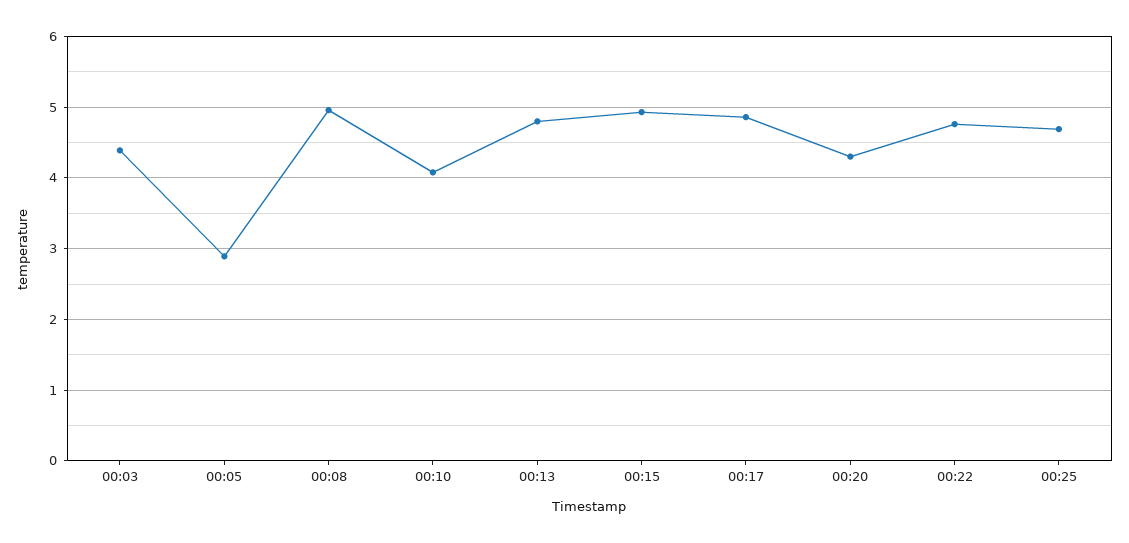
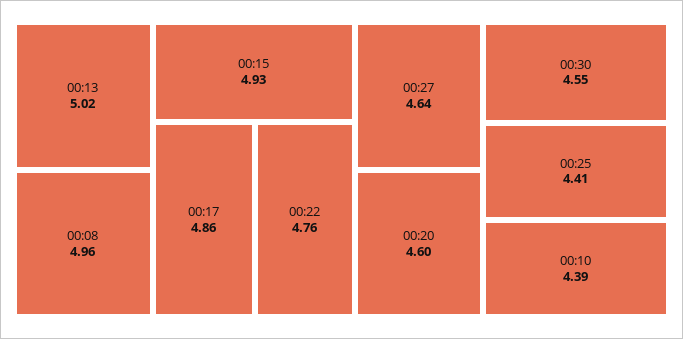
00:03: 4.4 -> none
00:05: 2.9 -> none
00:10: 4.1 -> 4.39
00:13: 4.8 -> 5.02
00:20: 4.3 -> 4.6
00:25: 4.7 -> 4.41
00:27: none -> 4.64
00:30: none -> 4.55

